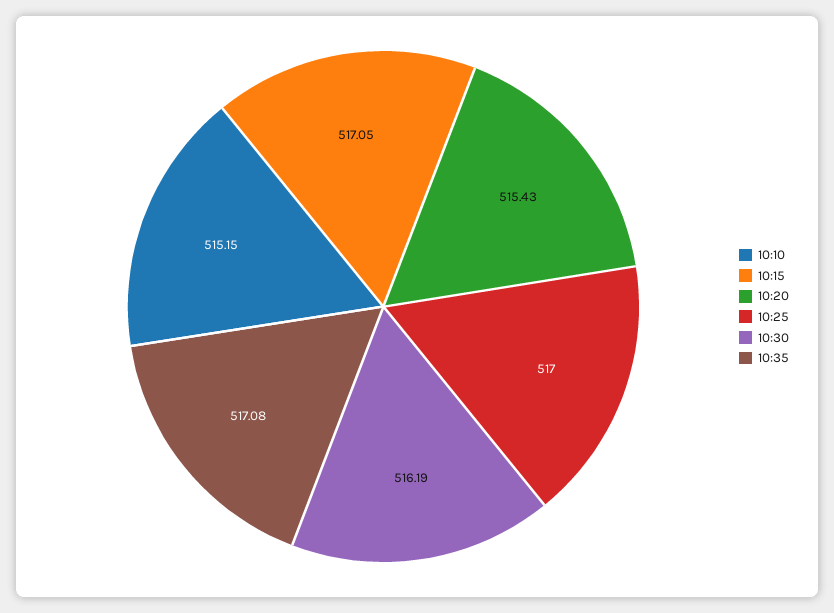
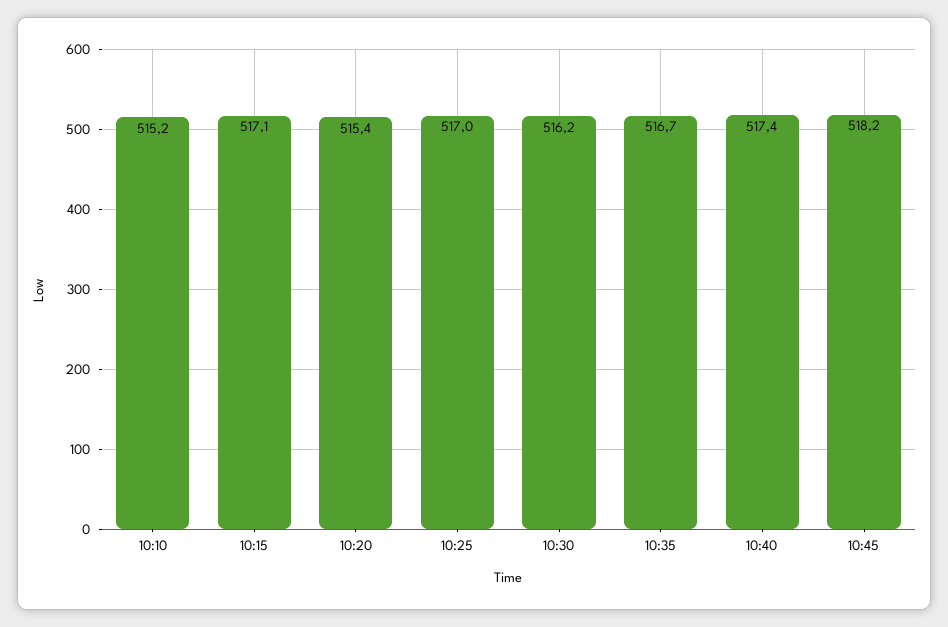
10:35: 517.08 -> 516.7
10:40: none -> 517.4
10:45: none -> 518.2

